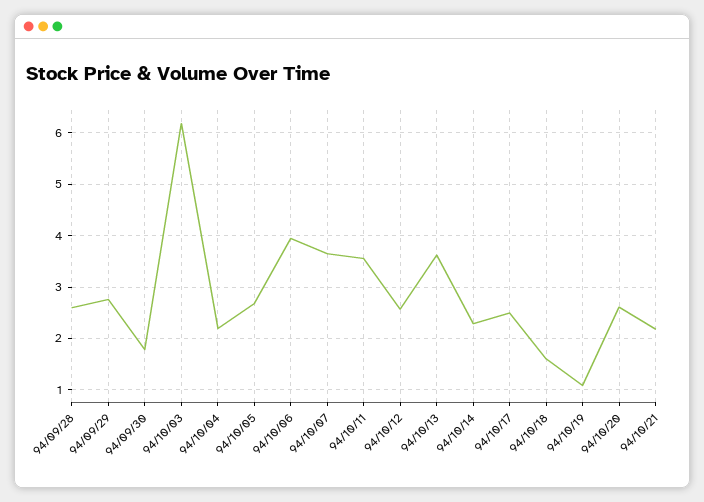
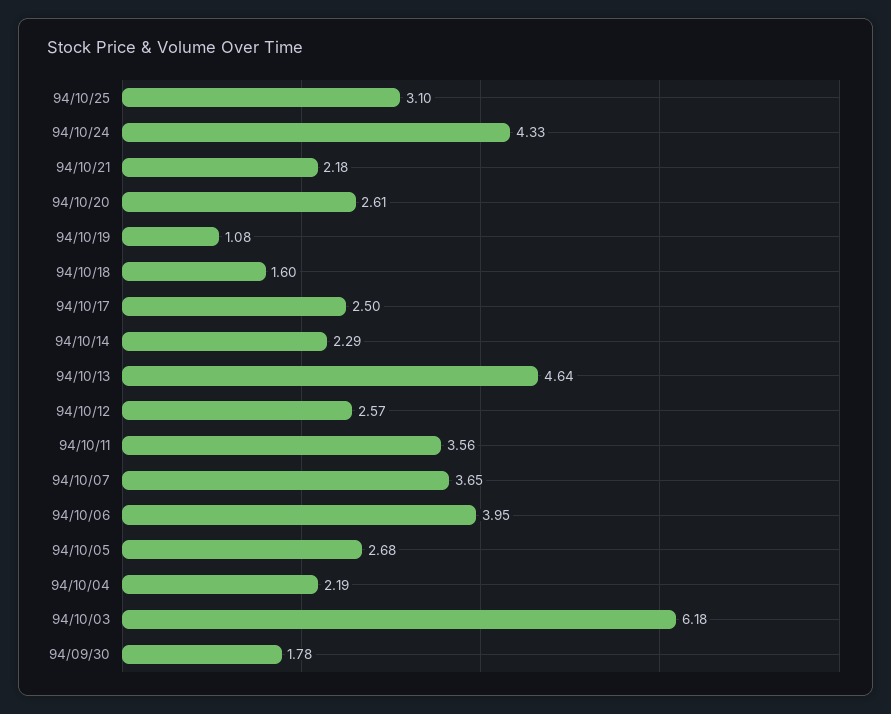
94/09/28: 2.6 -> none
94/09/29: 2.8 -> none
94/10/13: 3.6 -> 4.64
94/10/25: none -> 3.1
94/10/24: none -> 4.33

